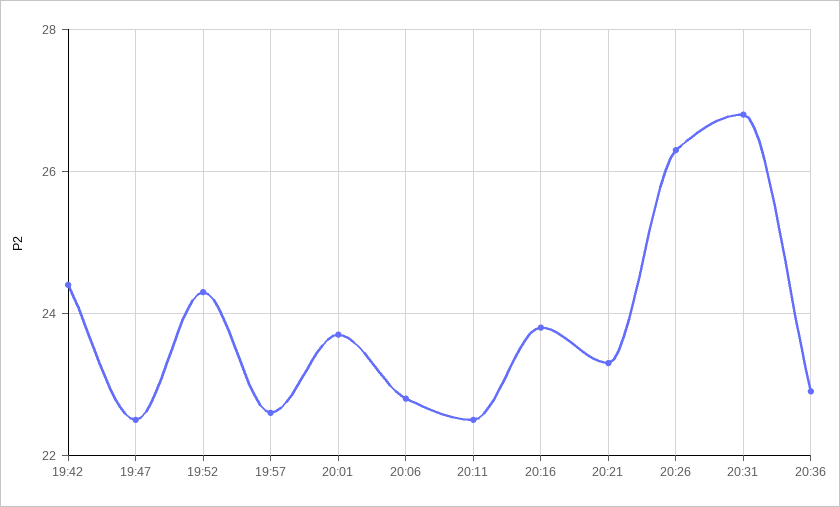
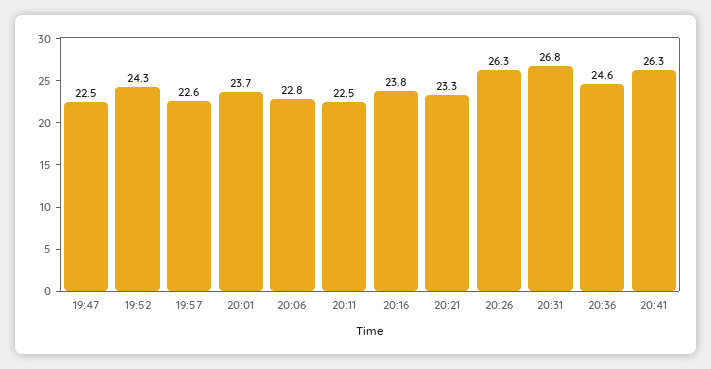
19:42: 24.5 -> none
20:36: 23 -> 24.6
20:41: none -> 26.3

